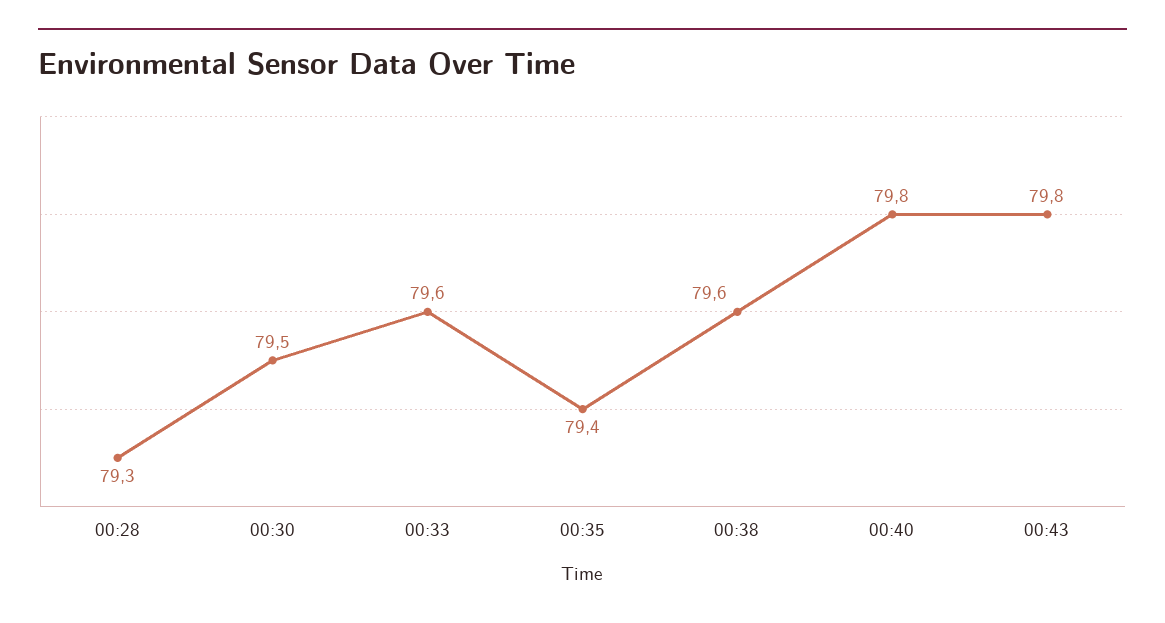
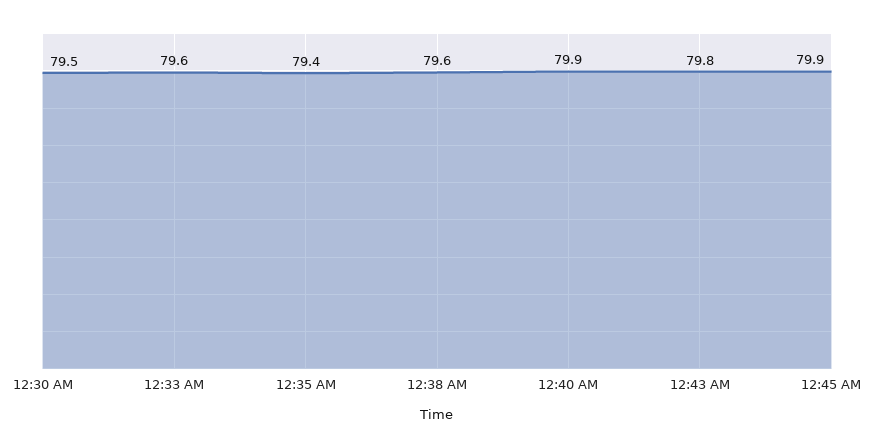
00:28: 79.3 -> none
00:40: 79.8 -> 79.9
12:45 AM: none -> 79.9

